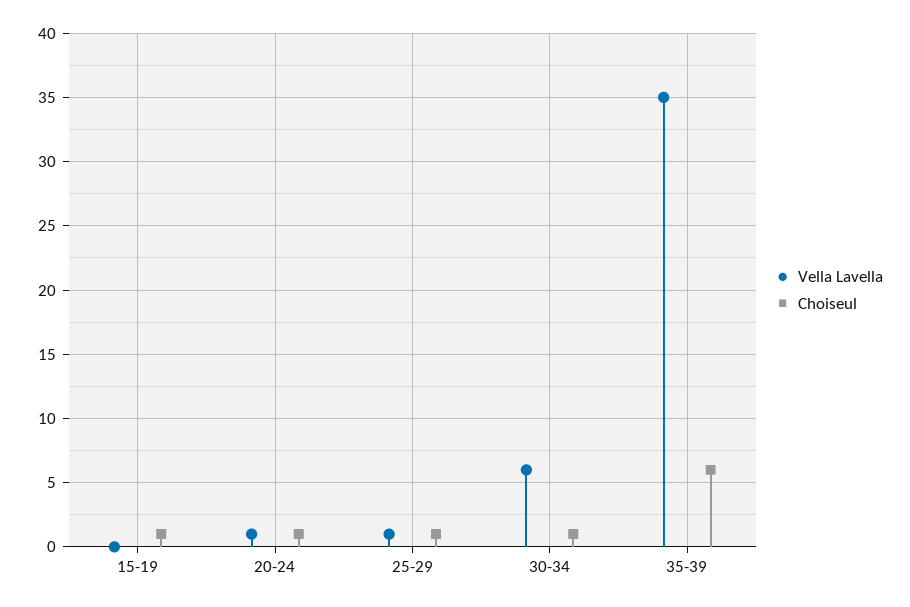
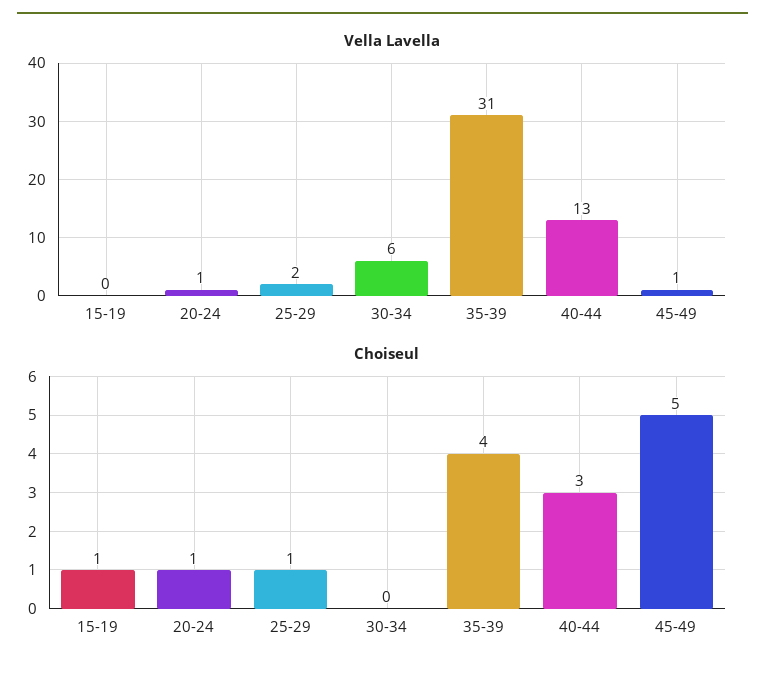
Vella Lavella, 25-29: 1 -> 2
Choiseul, 30-34: 1 -> 0
Vella Lavella, 35-39: 35 -> 31
Choiseul, 35-39: 6 -> 4
Vella Lavella, 40-44: none -> 13
Vella Lavella, 45-49: none -> 1
Choiseul, 40-44: none -> 3
Choiseul, 45-49: none -> 5

